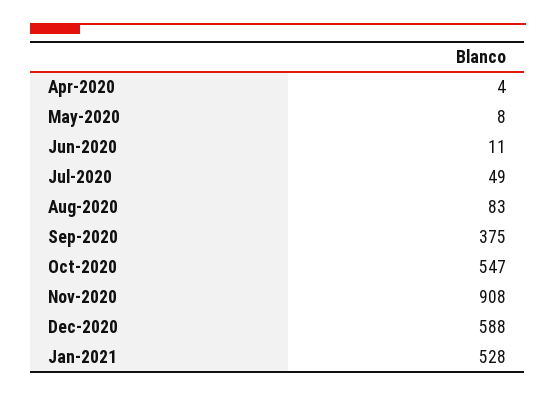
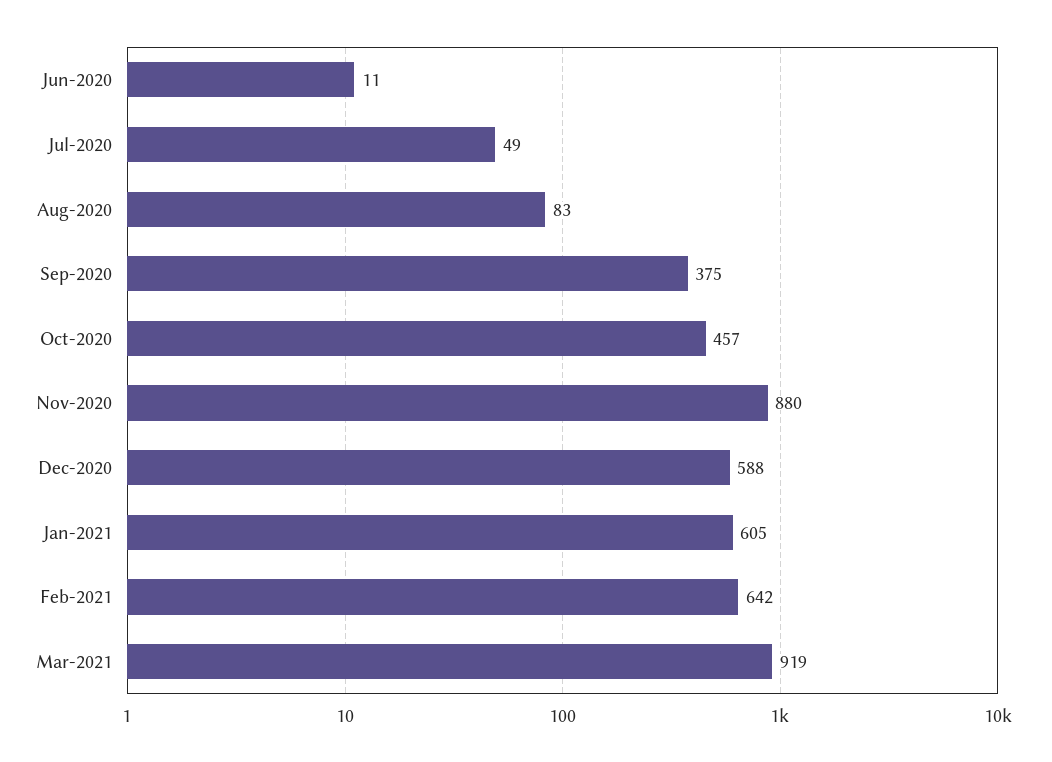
Apr-2020: 4 -> none
May-2020: 8 -> none
Oct-2020: 547 -> 457
Nov-2020: 908 -> 880
Jan-2021: 528 -> 605
Feb-2021: none -> 642
Mar-2021: none -> 919

